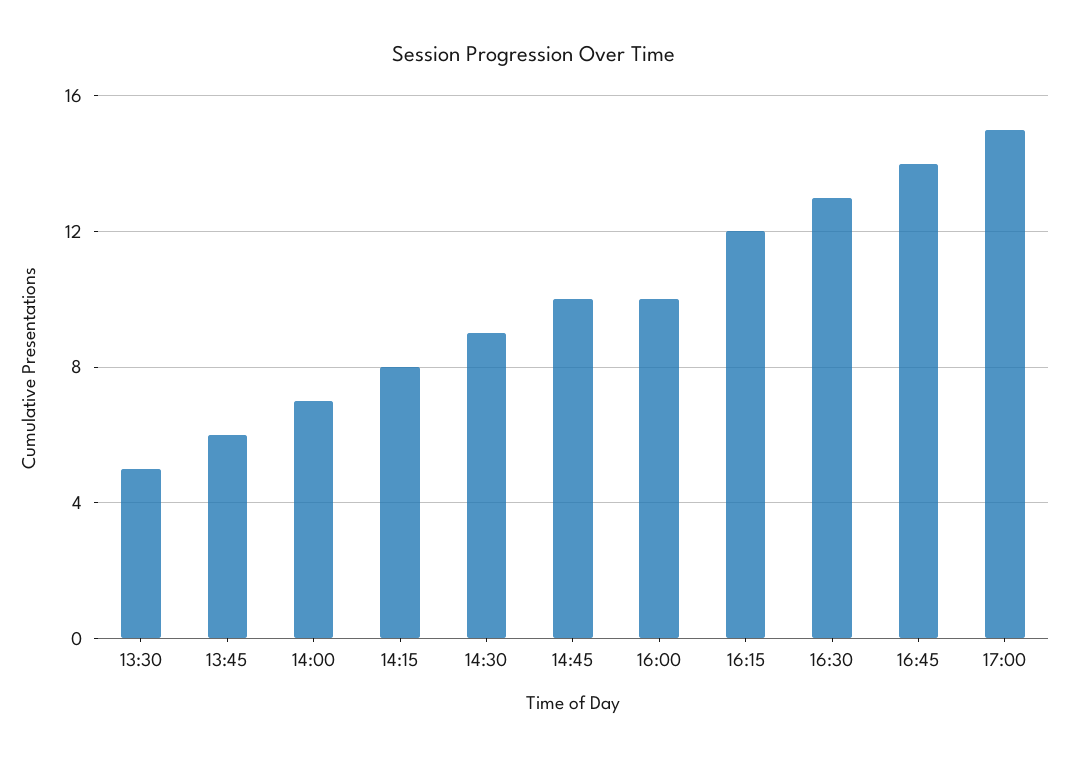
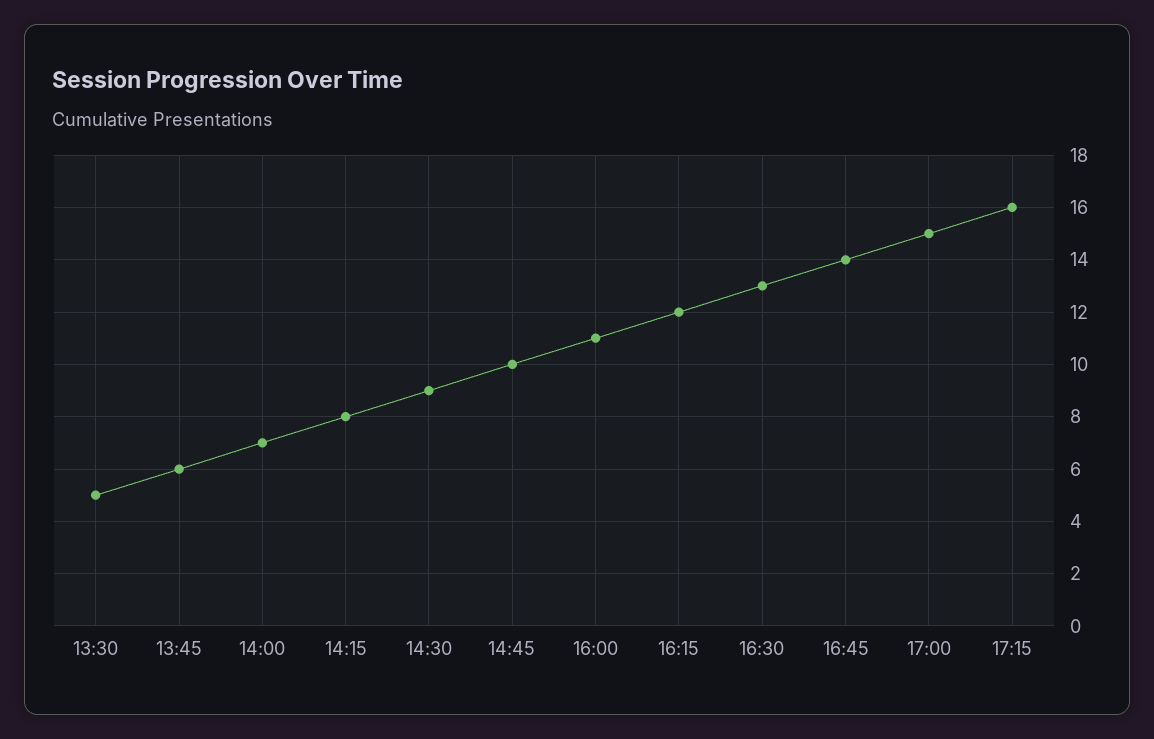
16:00: 10 -> 11
17:15: none -> 16

